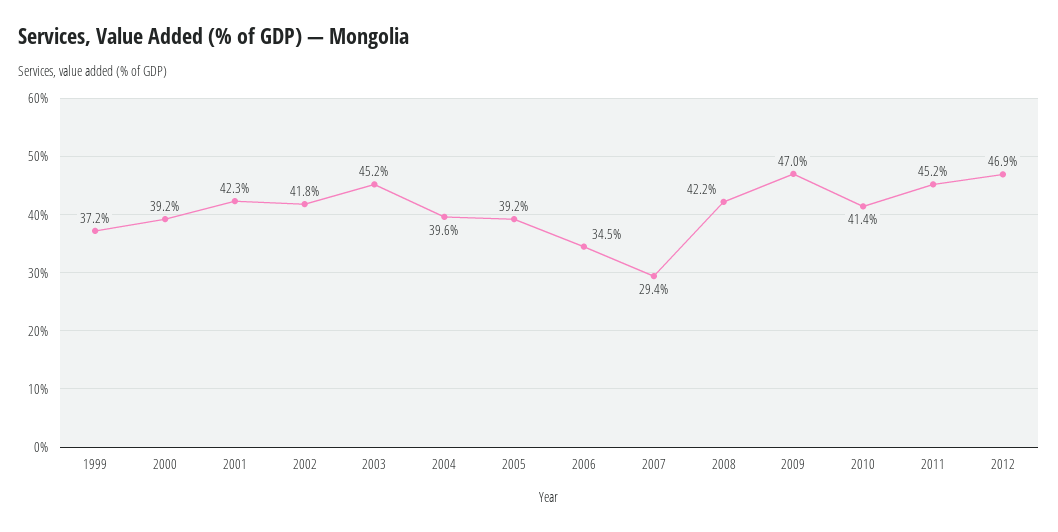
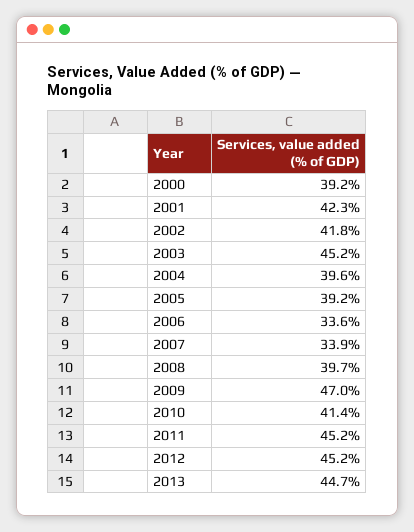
1999: 37.2 -> none
2006: 34.5 -> 33.6
2007: 29.4 -> 33.9
2008: 42.2 -> 39.7
2012: 46.9 -> 45.2
2013: none -> 44.7

